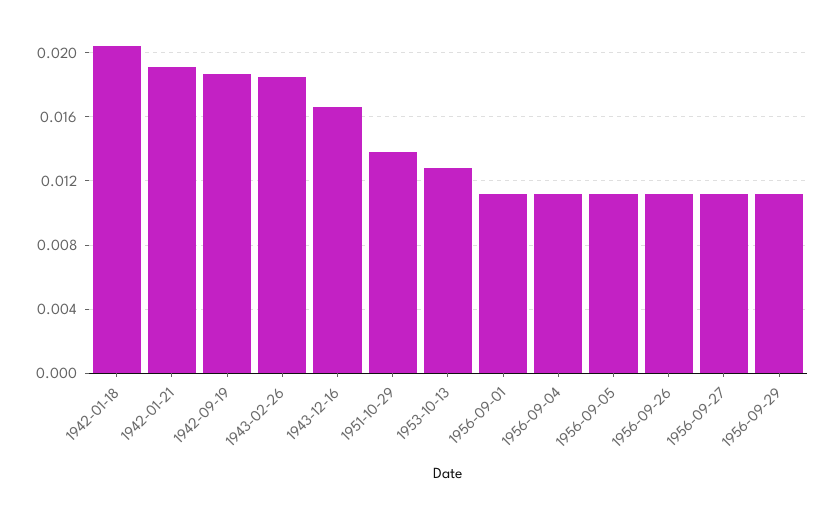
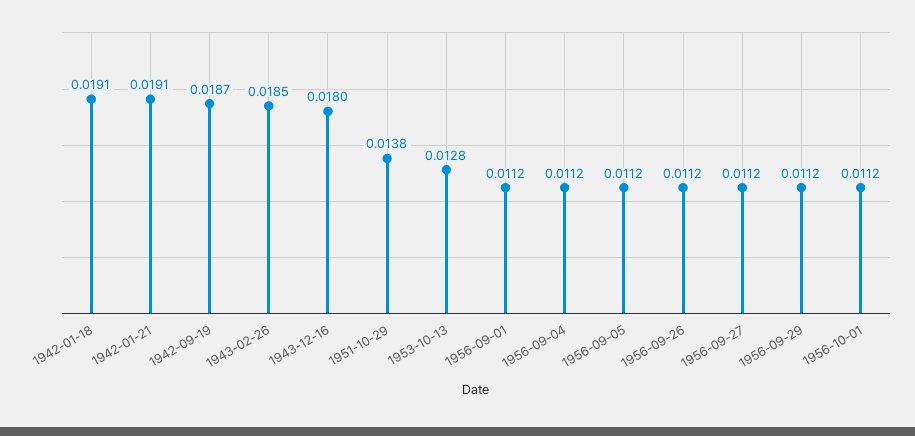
1942-01-18: 0.0205 -> 0.0191
1943-12-16: 0.0165 -> 0.018
1956-10-01: none -> 0.0112

